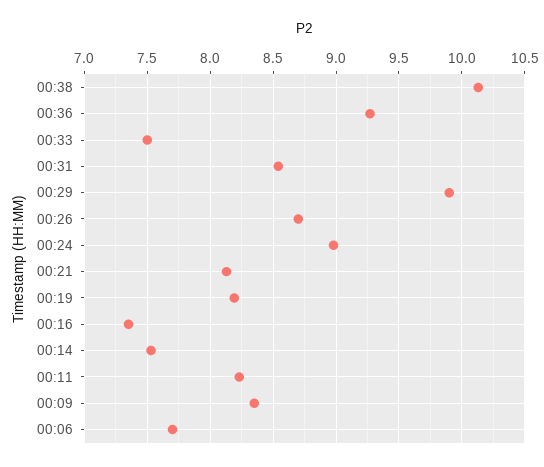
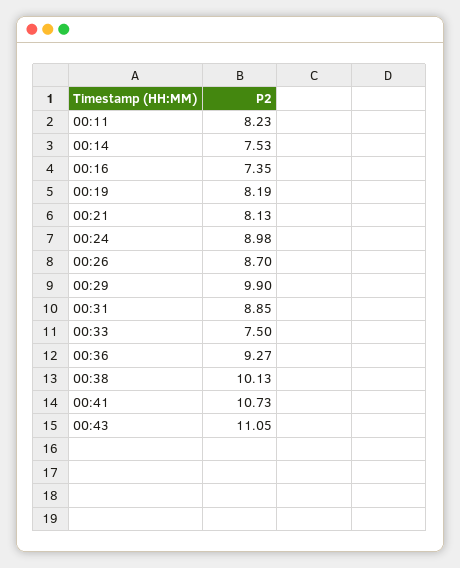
00:31: 8.55 -> 8.85
00:09: 8.35 -> none
00:06: 7.7 -> none
00:41: none -> 10.73
00:43: none -> 11.05

